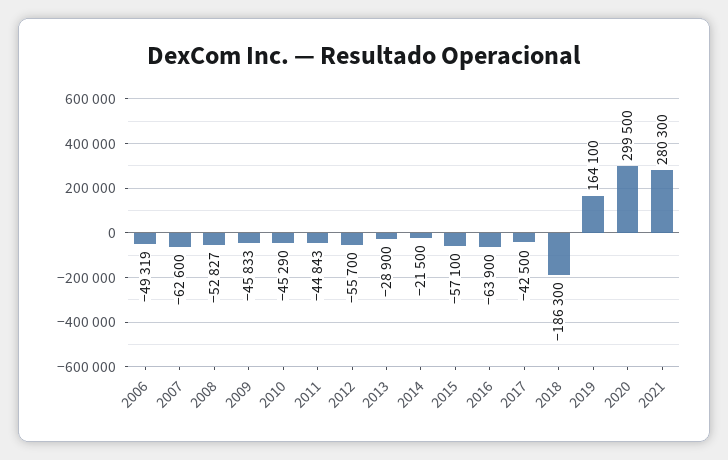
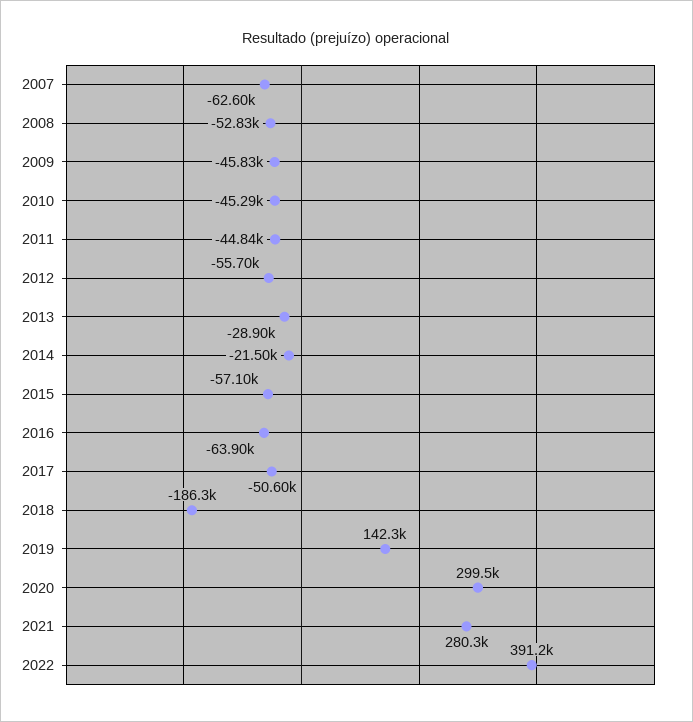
2006: -49319 -> none
2017: -42500 -> -50600
2019: 164100 -> 142300
2022: none -> 391200

